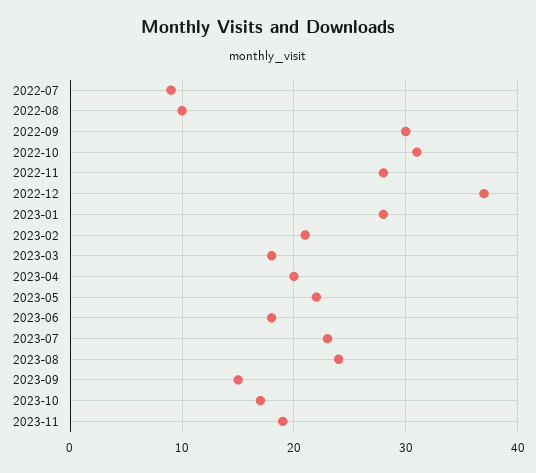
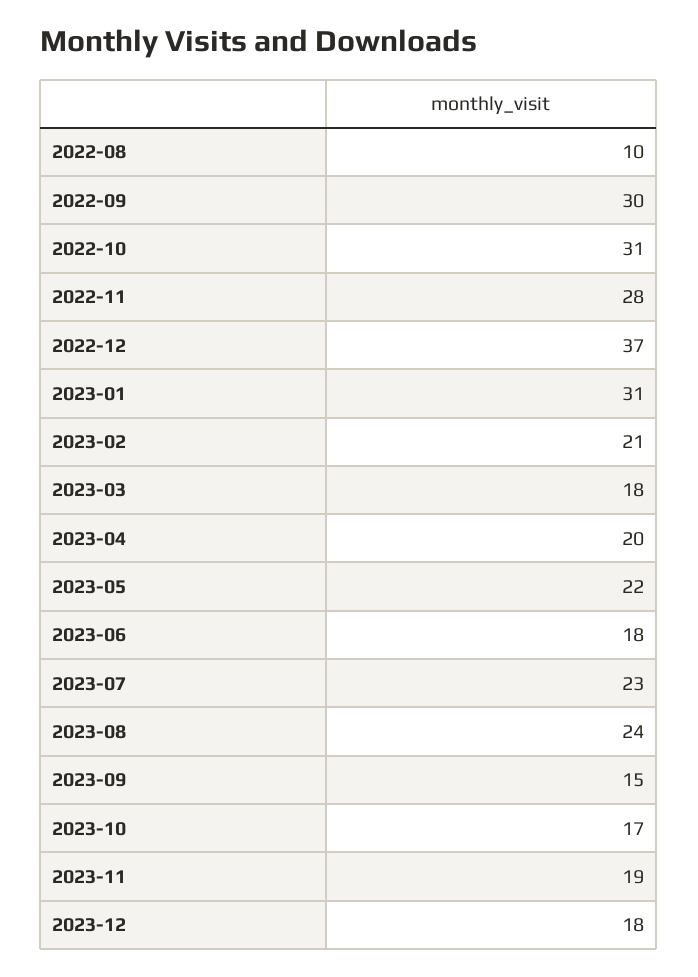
2022-07: 9 -> none
2023-01: 28 -> 31
2023-12: none -> 18

